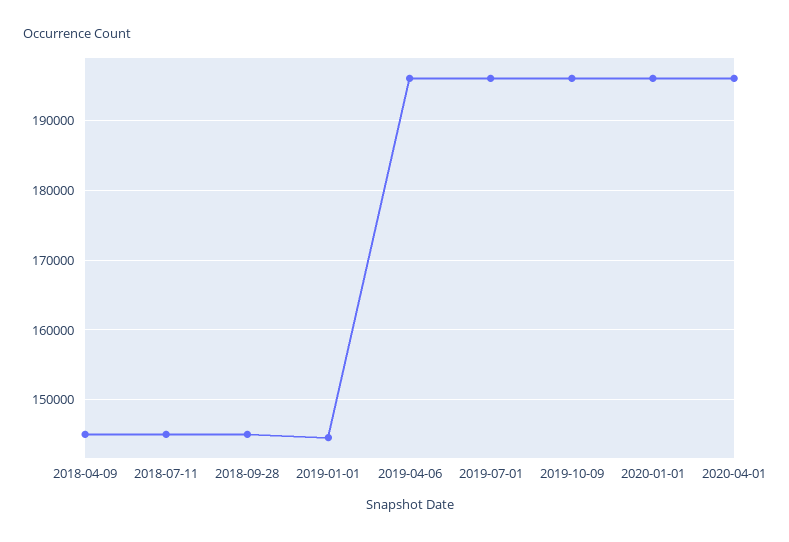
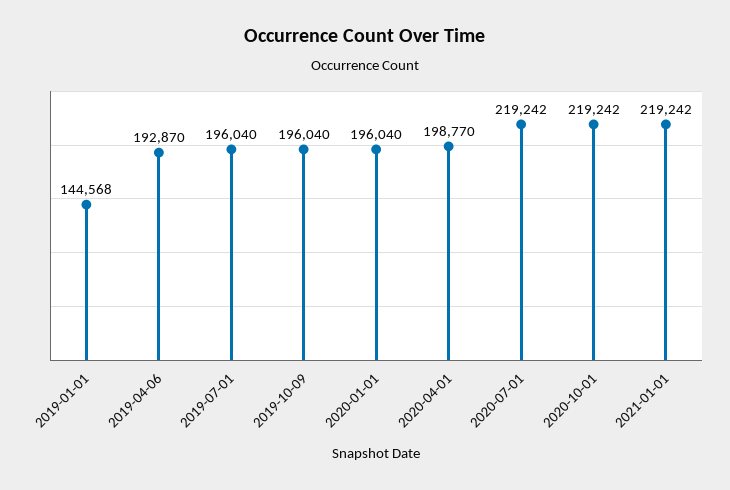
2018-04-09: 145000 -> none
2018-07-11: 145000 -> none
2018-09-28: 145000 -> none
2019-04-06: 196000 -> 192870
2020-04-01: 196000 -> 198770
2020-07-01: none -> 219242
2020-10-01: none -> 219242
2021-01-01: none -> 219242

